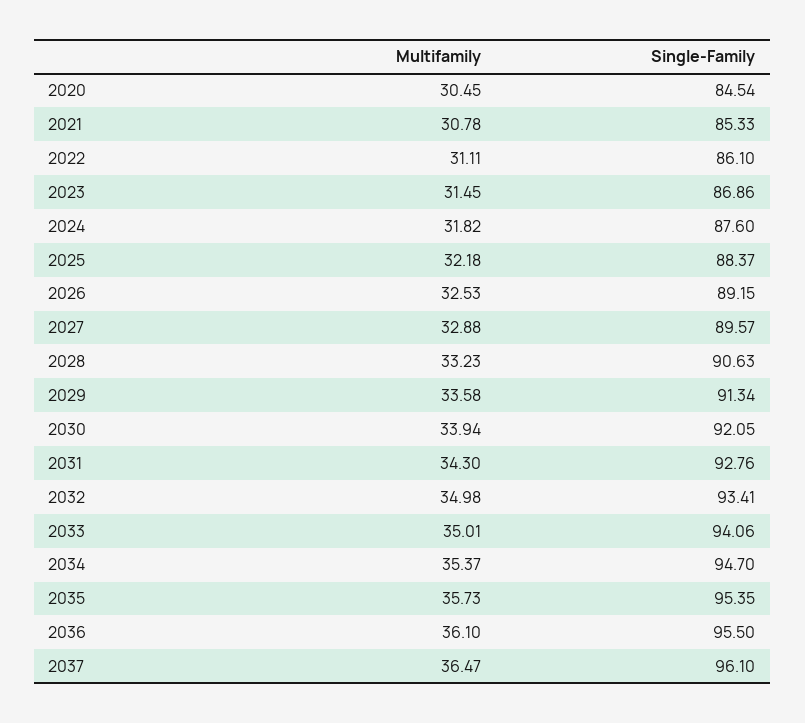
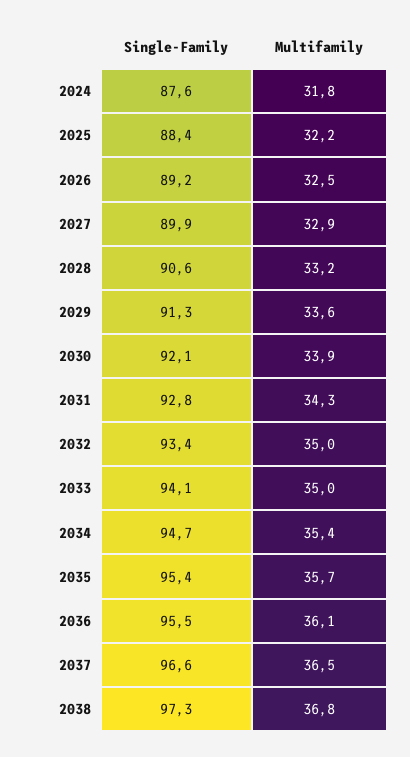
Multifamily, 2020: 30.45 -> none
Single-Family, 2020: 84.54 -> none
Multifamily, 2021: 30.78 -> none
Single-Family, 2021: 85.33 -> none
Multifamily, 2022: 31.11 -> none
Single-Family, 2022: 86.1 -> none
Multifamily, 2023: 31.45 -> none
Single-Family, 2023: 86.86 -> none
Single-Family, 2027: 89.57 -> 89.9
Single-Family, 2037: 96.1 -> 96.6
Single-Family, 2038: none -> 97.3
Multifamily, 2038: none -> 36.8

